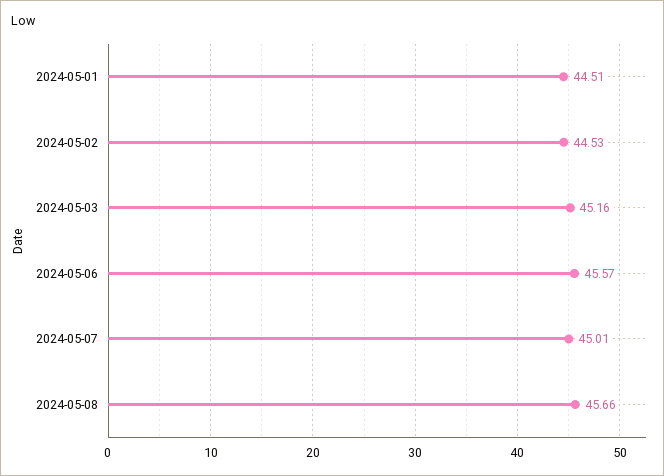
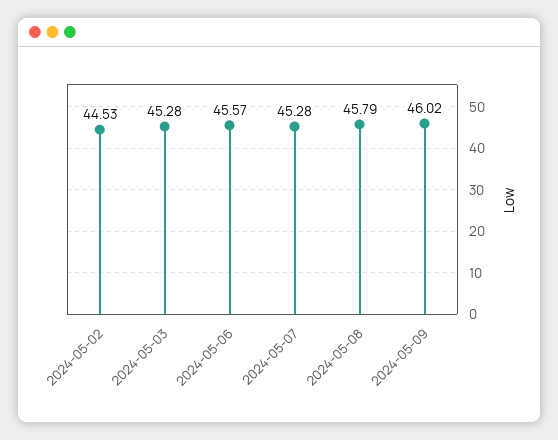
2024-05-01: 44.51 -> none
2024-05-03: 45.16 -> 45.28
2024-05-07: 45.01 -> 45.28
2024-05-08: 45.66 -> 45.79
2024-05-09: none -> 46.02

